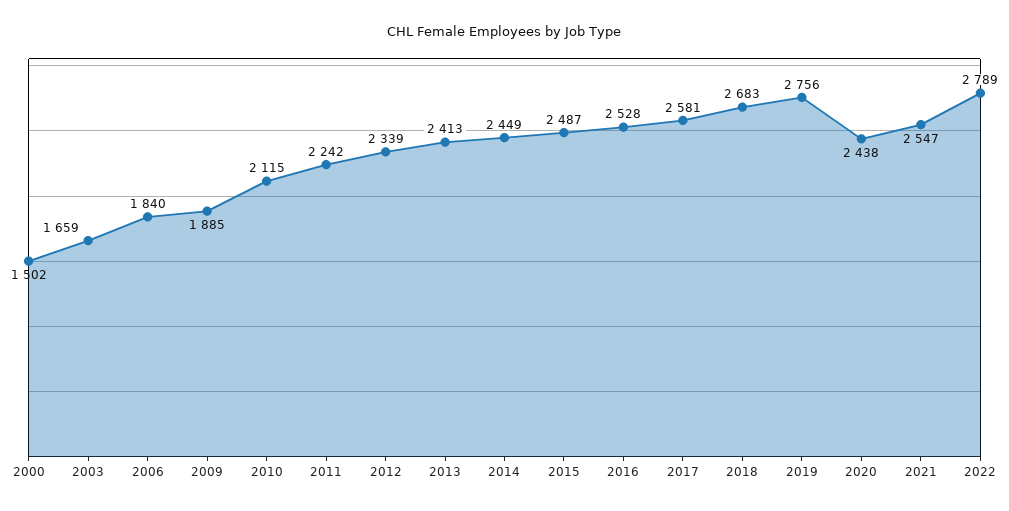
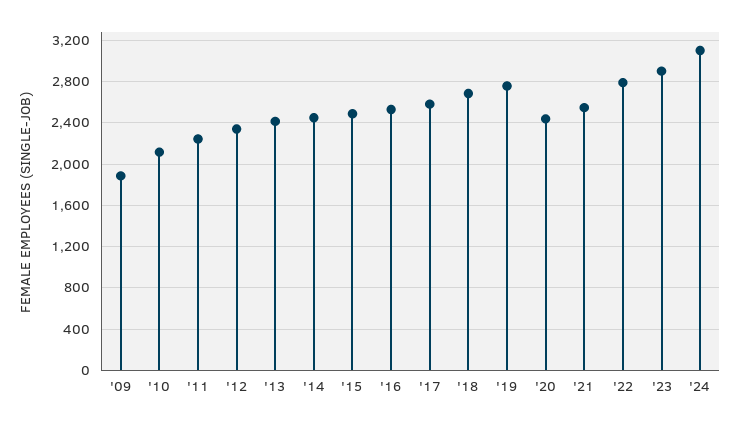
2000: 1502 -> none
2003: 1659 -> none
2006: 1840 -> none
'23: none -> 2900
'24: none -> 3100

